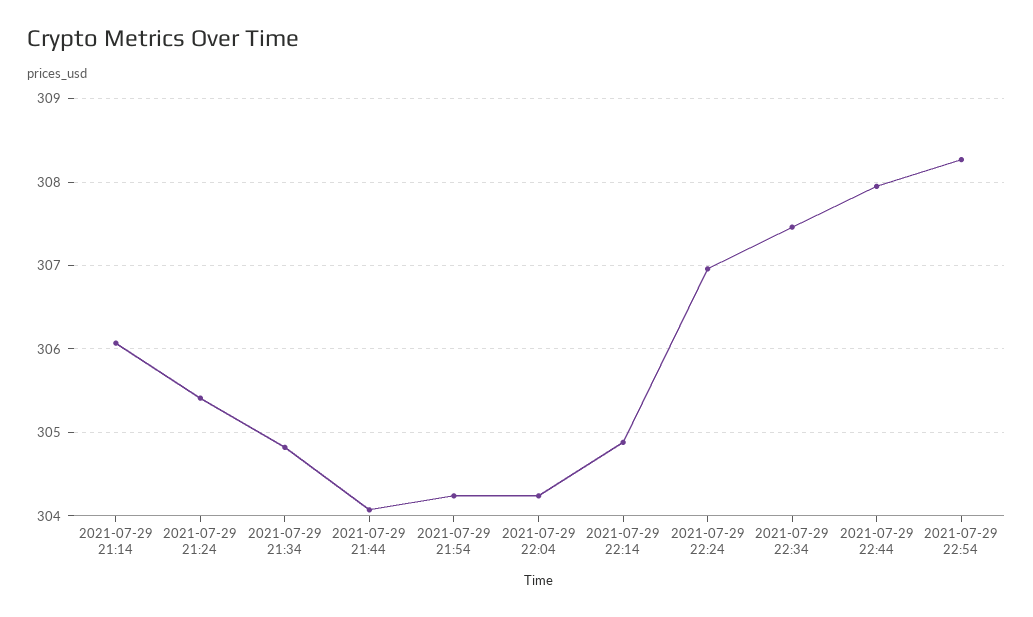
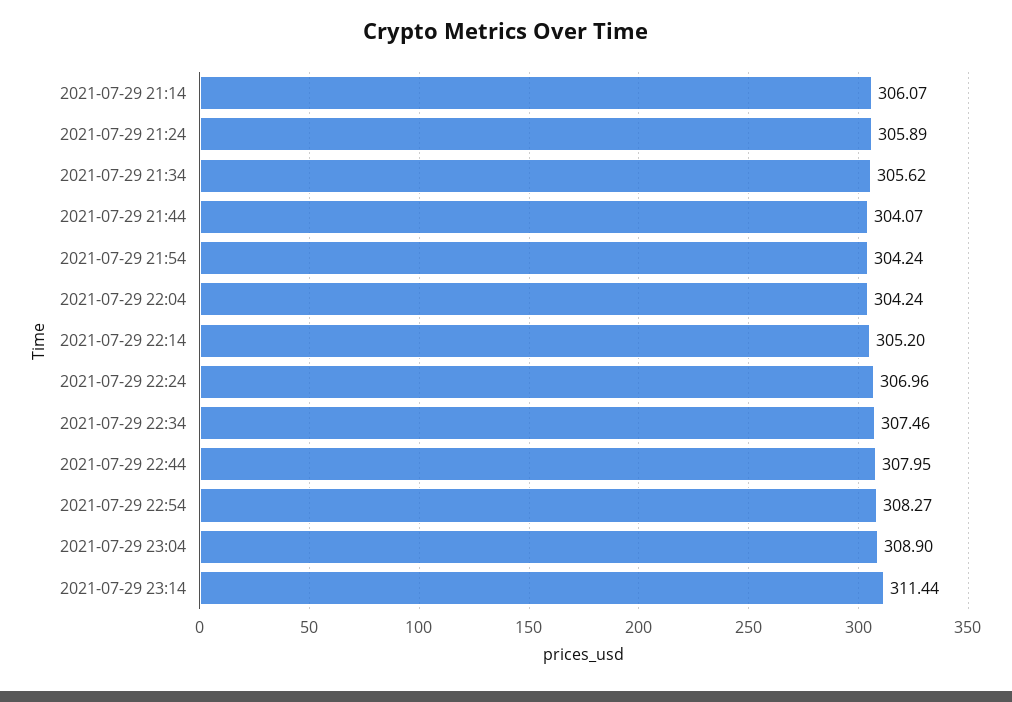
2021-07-29 21:24: 305.4 -> 305.89
2021-07-29 21:34: 304.8 -> 305.62
2021-07-29 22:14: 304.9 -> 305.2
2021-07-29 23:04: none -> 308.9
2021-07-29 23:14: none -> 311.44

